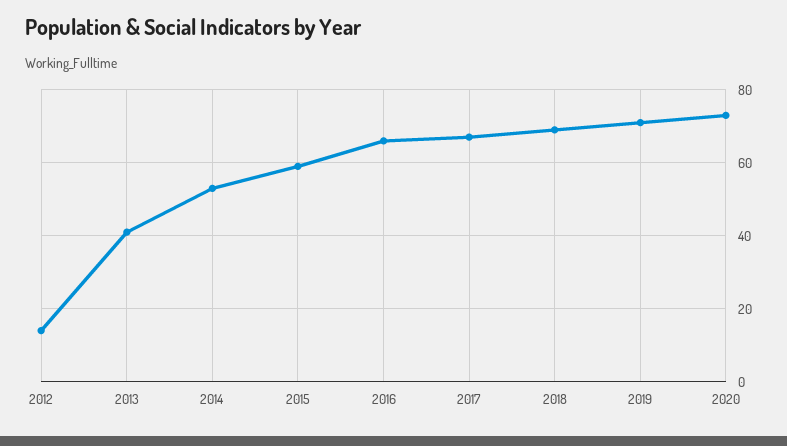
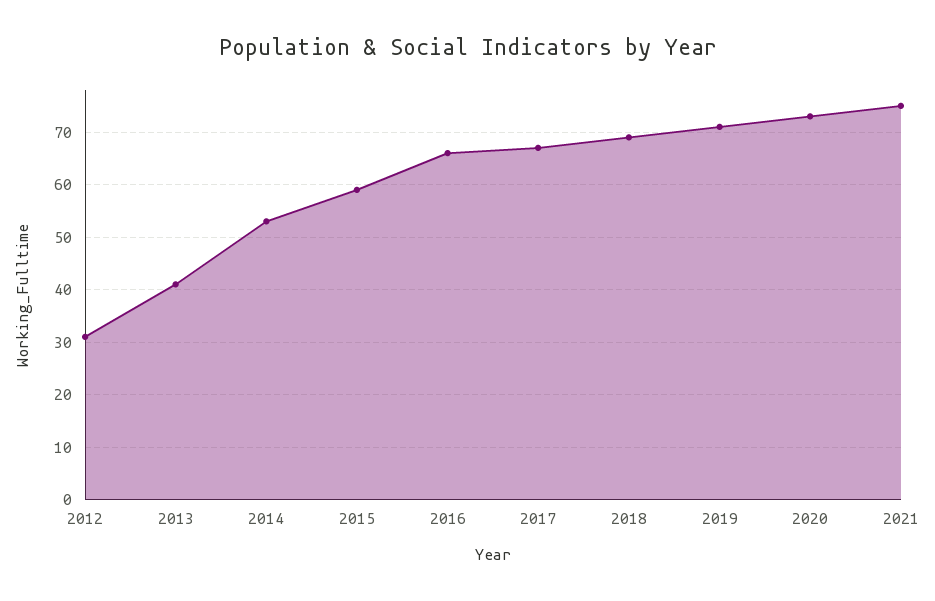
2012: 15 -> 30
2021: none -> 75

